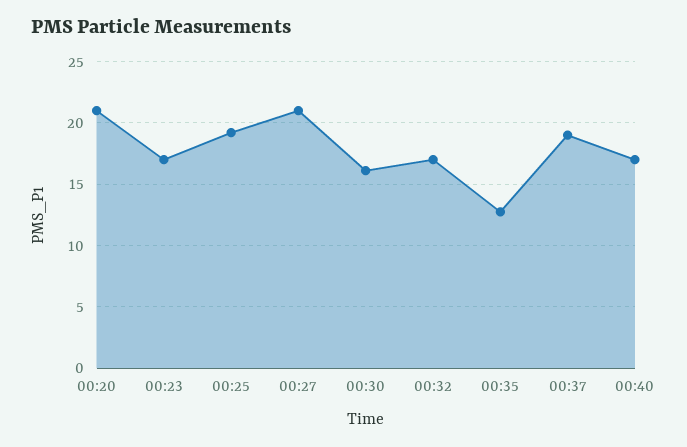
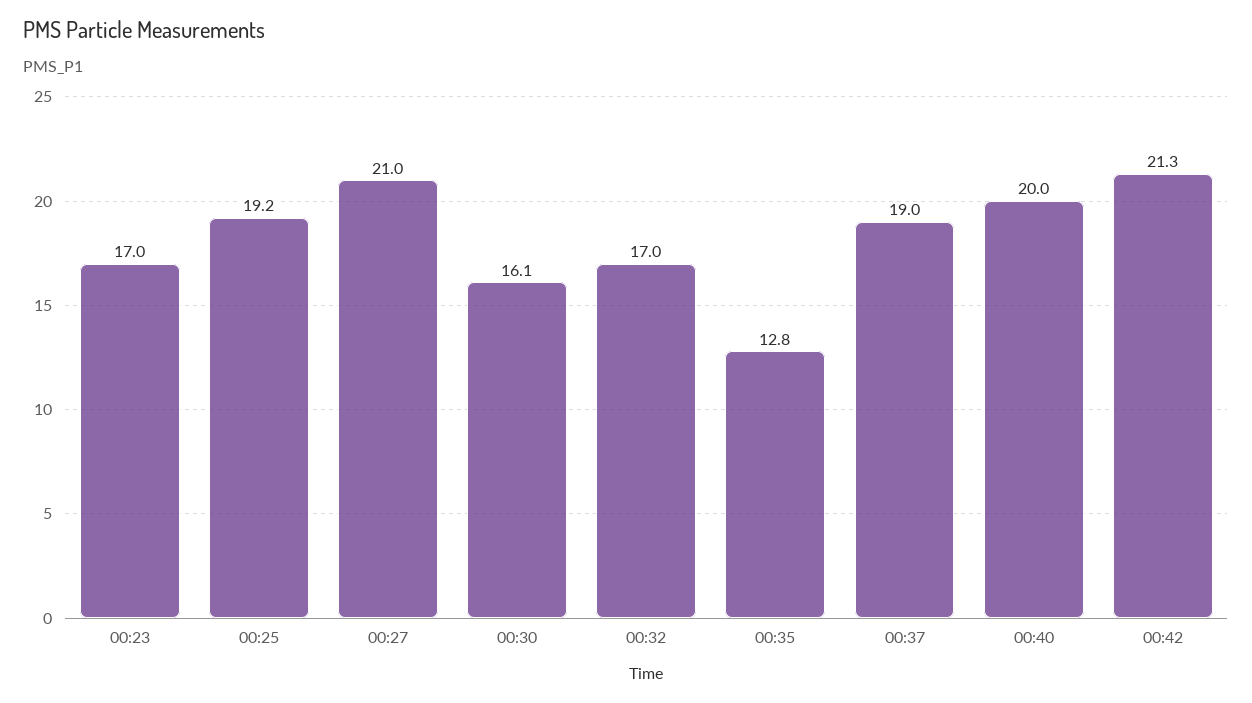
00:20: 21 -> none
00:40: 17 -> 20
00:42: none -> 21.3

